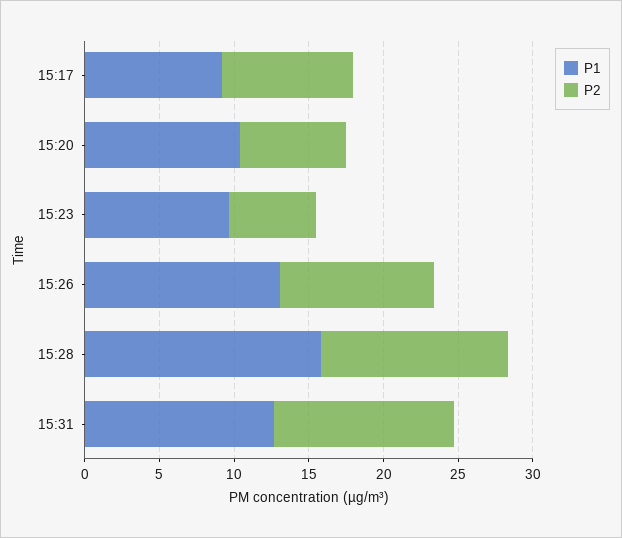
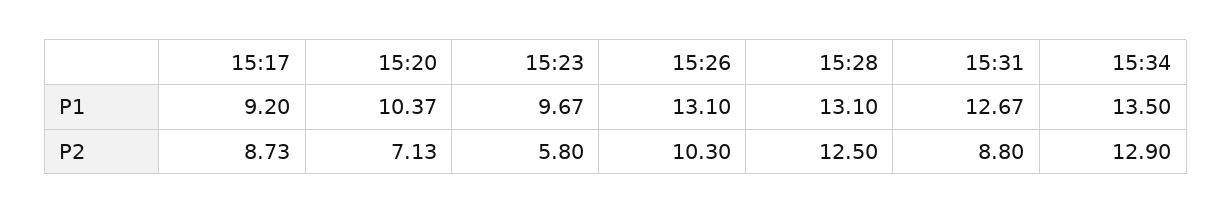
P1, 15:28: 16 -> 13.1
P2, 15:31: 12 -> 8.8
P1, 15:34: none -> 13.5
P2, 15:34: none -> 12.9

